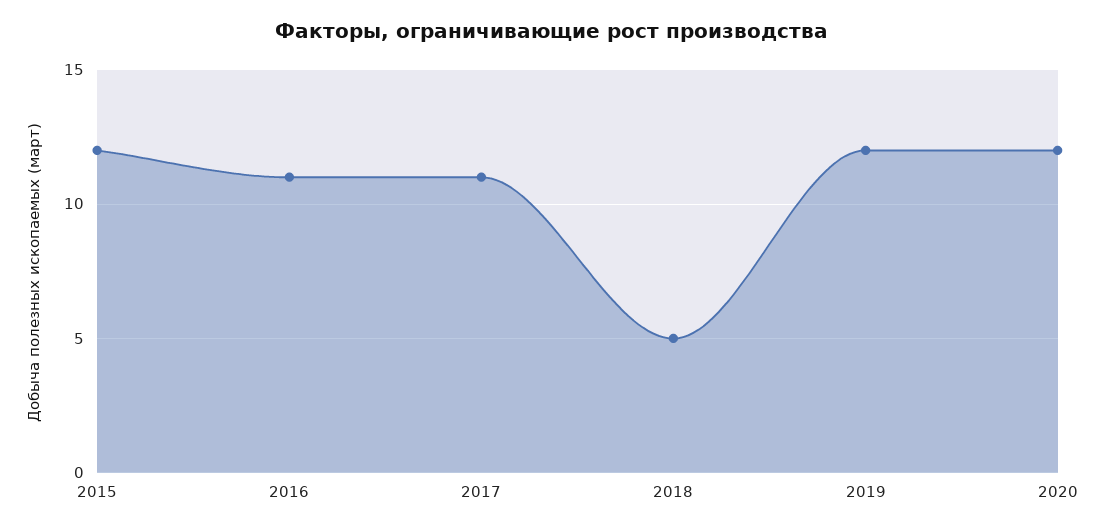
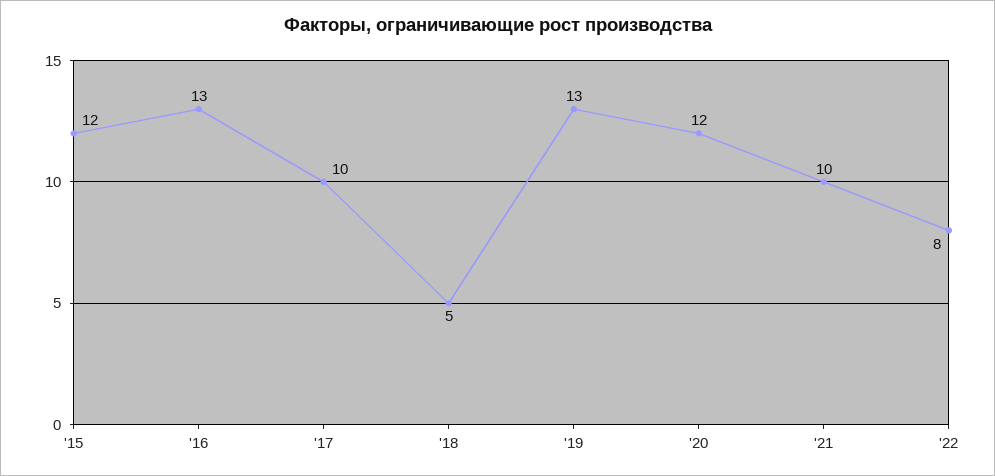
2016: 11 -> 13
2017: 11 -> 10
2019: 12 -> 13
'21: none -> 10
'22: none -> 8

